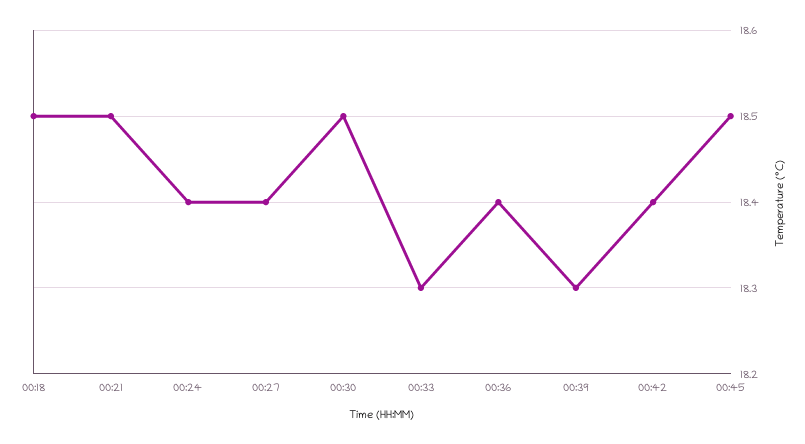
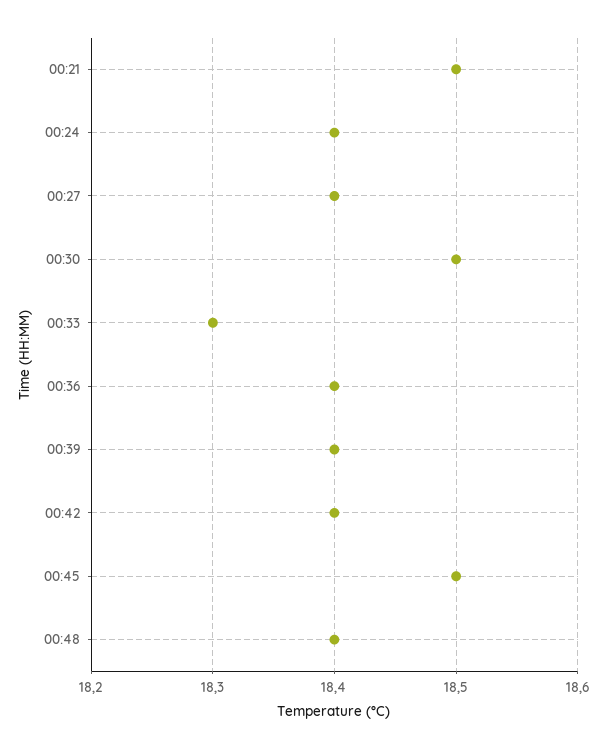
00:18: 18.5 -> none
00:39: 18.3 -> 18.4
00:48: none -> 18.4

